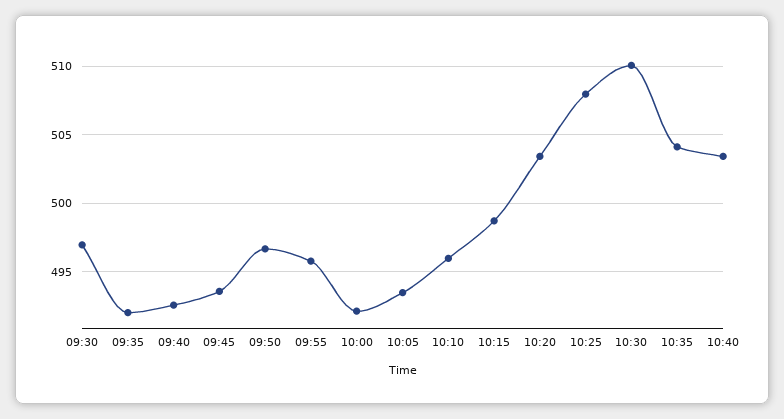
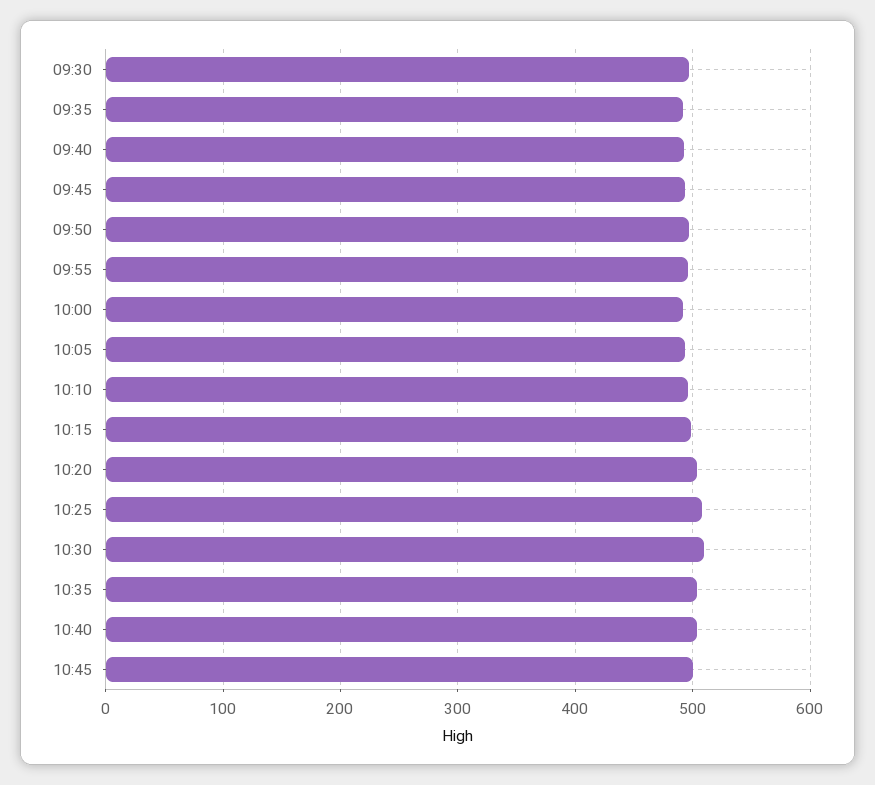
10:45: none -> 500

